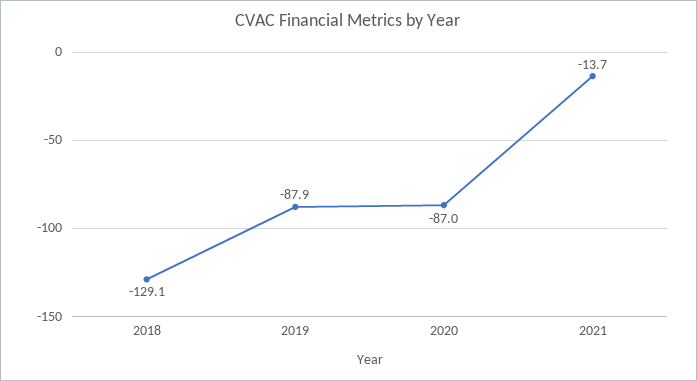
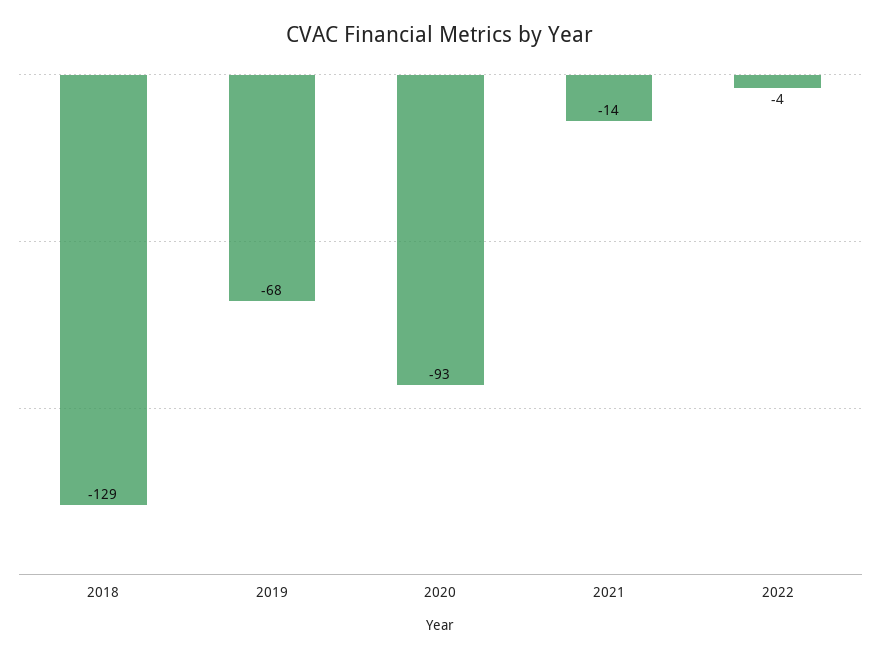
2019: -87.9 -> -68
2020: -87 -> -93
2022: none -> -4

